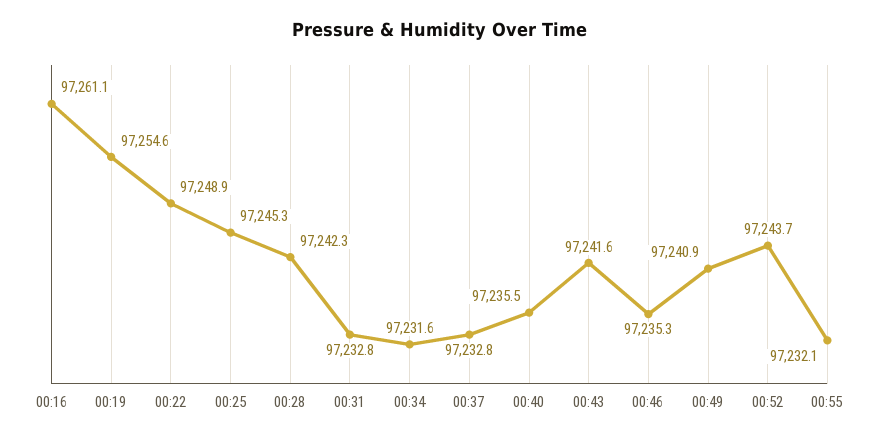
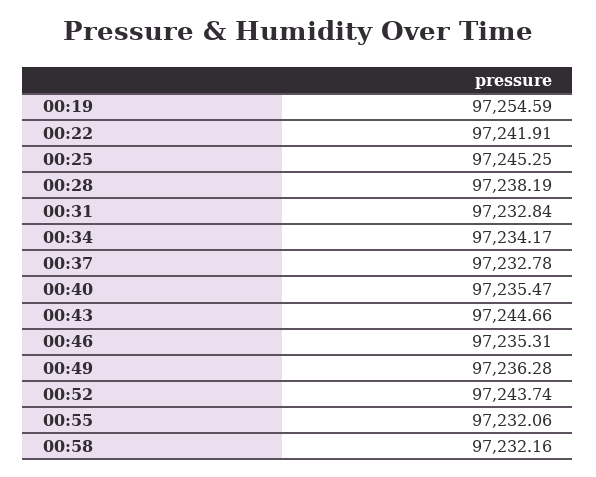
00:16: 97261.1 -> none
00:22: 97248.9 -> 97241.91
00:28: 97242.3 -> 97238.19
00:34: 97231.6 -> 97234.17
00:43: 97241.6 -> 97244.66
00:49: 97240.9 -> 97236.28
00:58: none -> 97232.16

